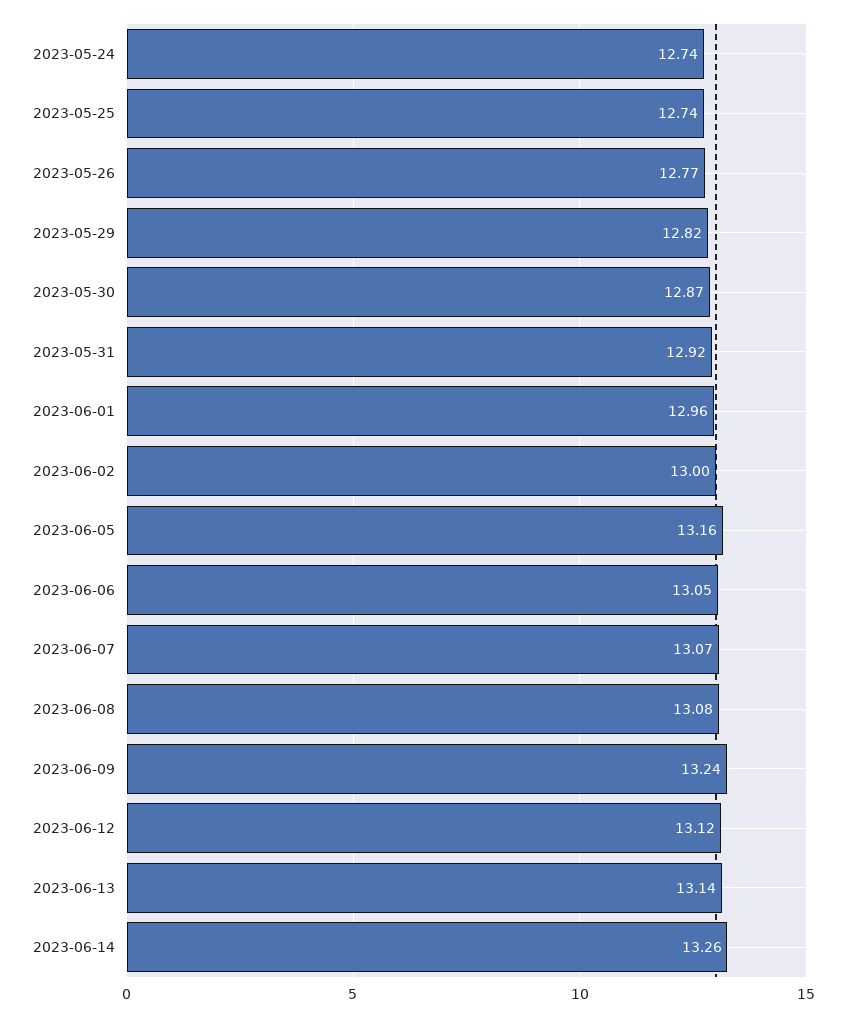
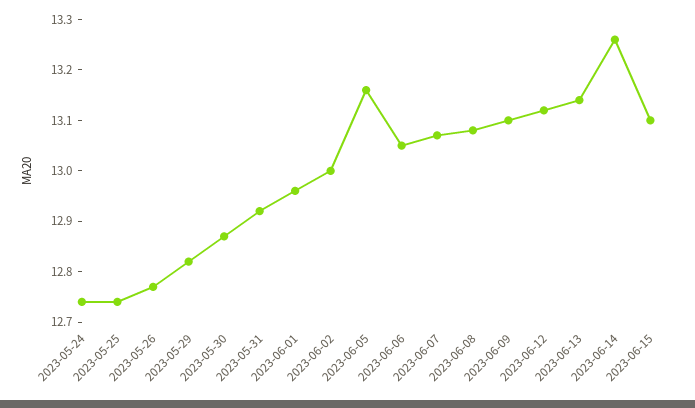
2023-06-09: 13.24 -> 13.1
2023-06-15: none -> 13.1

